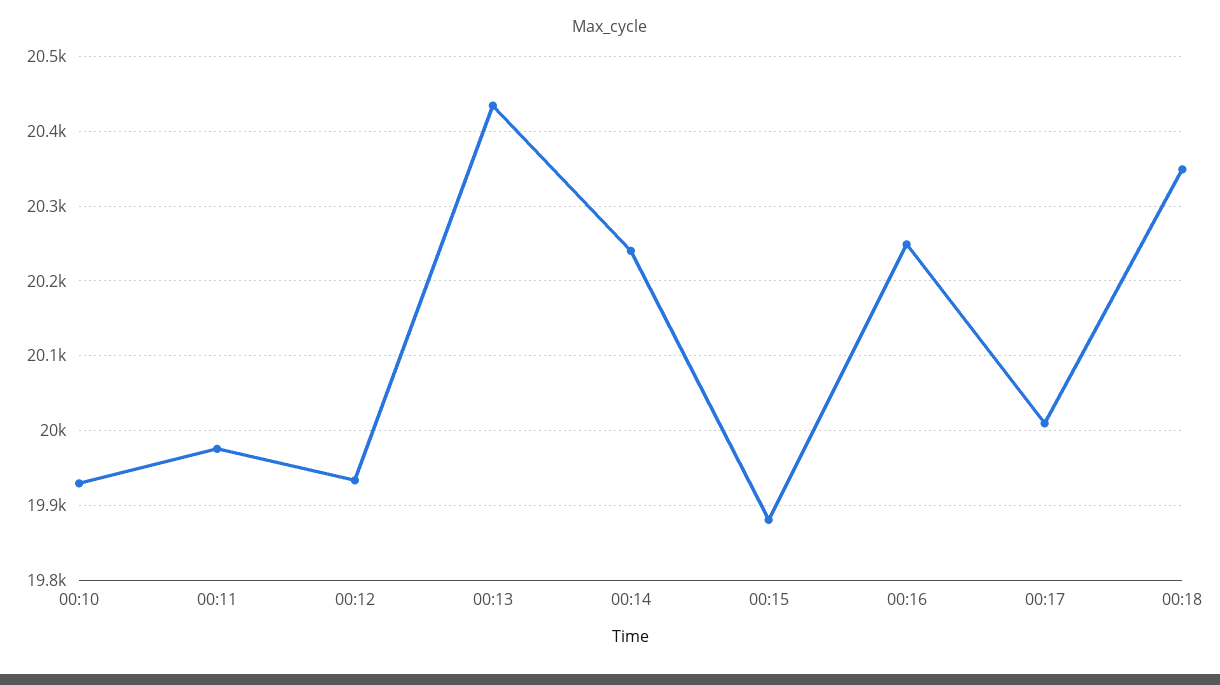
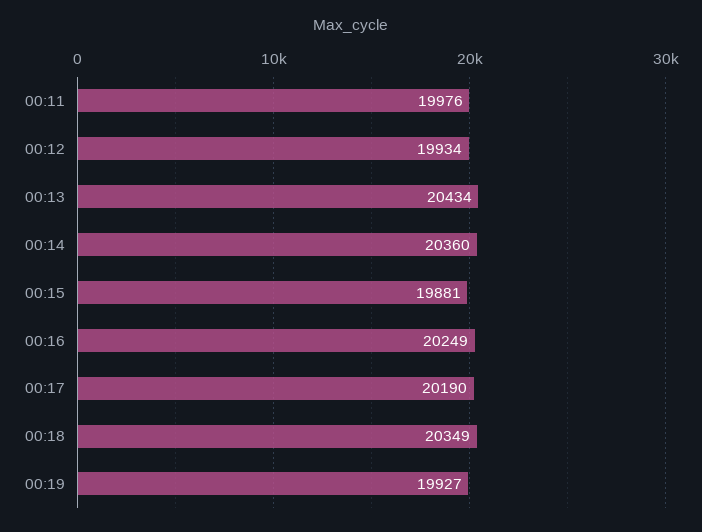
00:10: 19930 -> none
00:14: 20240 -> 20360
00:17: 20010 -> 20190
00:19: none -> 19927

